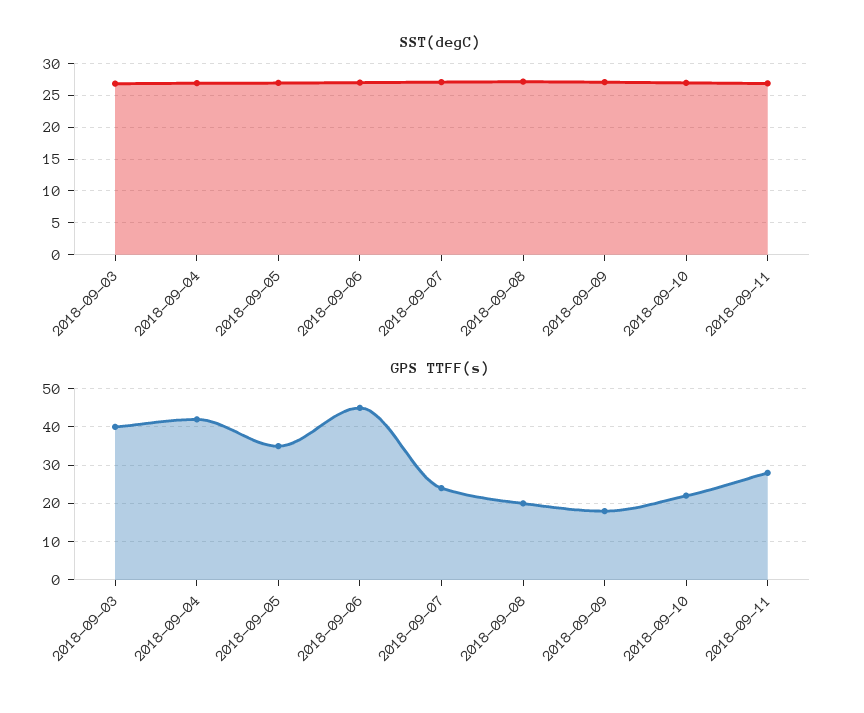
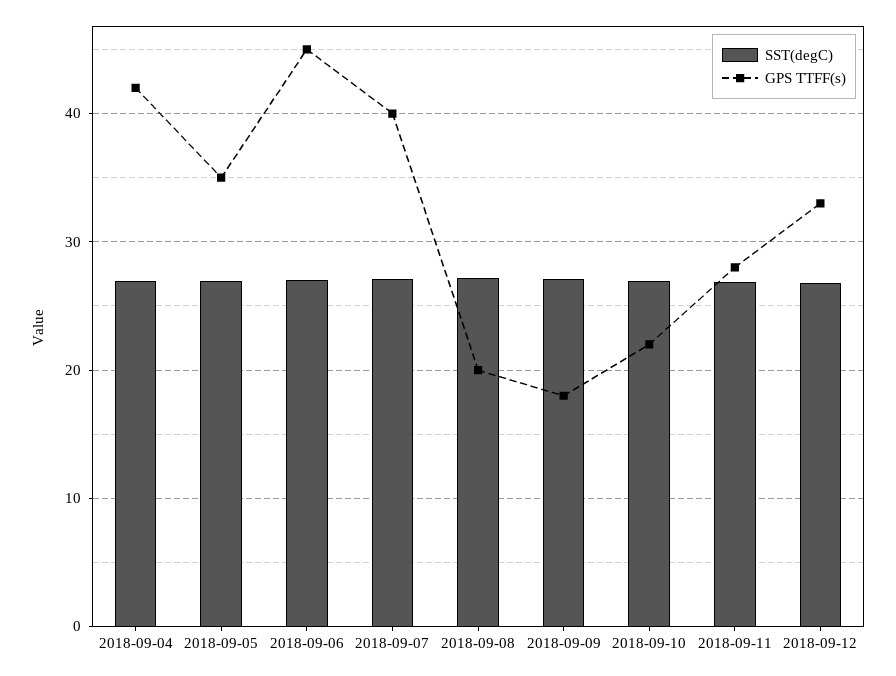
SST(degC), 2018-09-03: 27 -> none
GPS TTFF(s), 2018-09-03: 40 -> none
GPS TTFF(s), 2018-09-07: 25 -> 40
SST(degC), 2018-09-12: none -> 27
GPS TTFF(s), 2018-09-12: none -> 33

